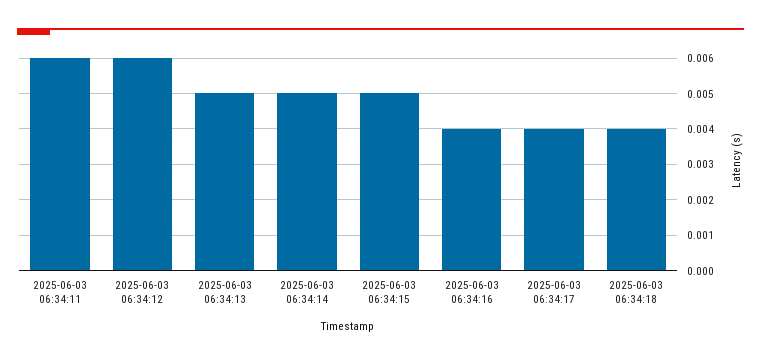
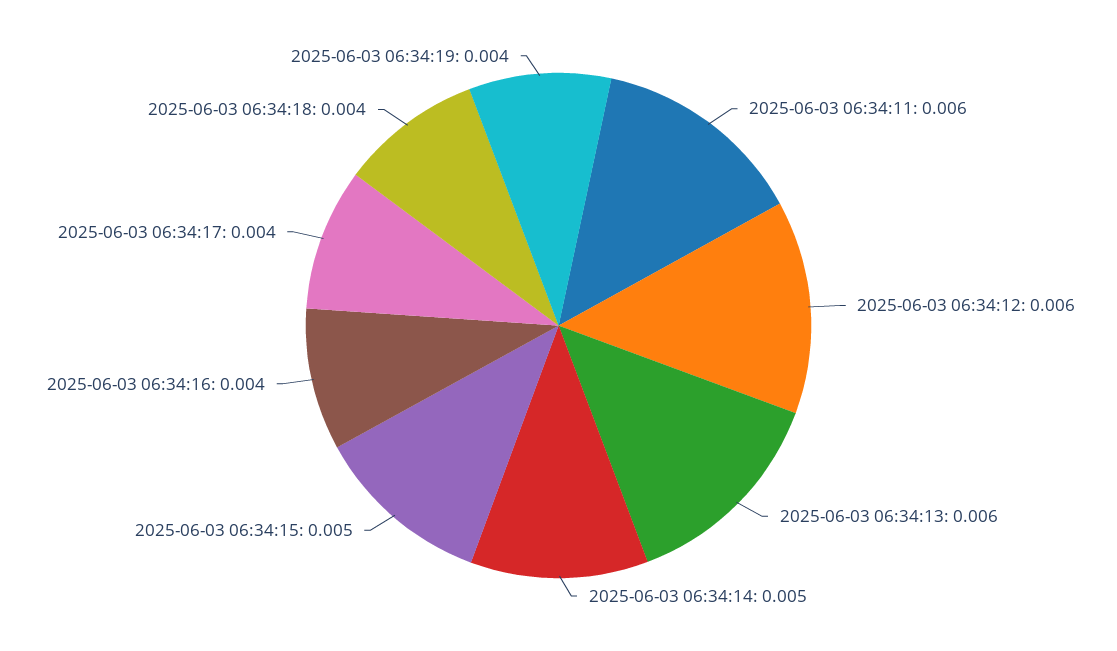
2025-06-03 06:34:13: 0.005 -> 0.006
2025-06-03 06:34:19: none -> 0.004

